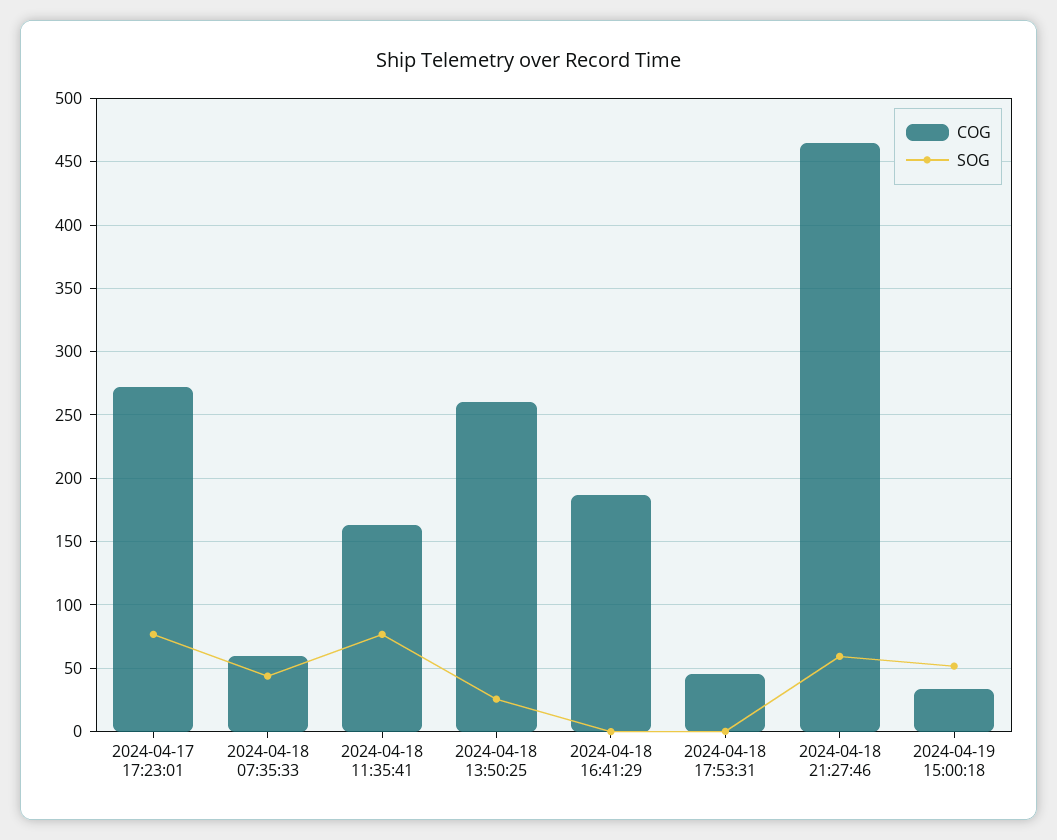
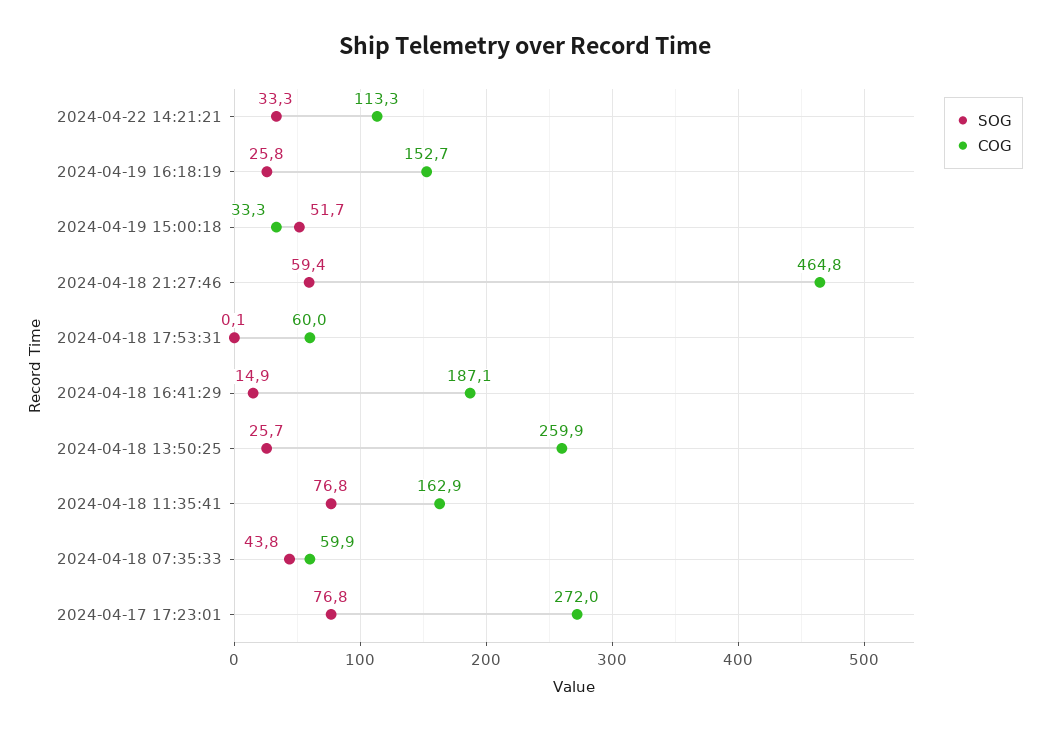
SOG, 2024-04-18 16:41:29: 0 -> 14.9
COG, 2024-04-18 17:53:31: 45 -> 60
SOG, 2024-04-22 14:21:21: none -> 33.3
COG, 2024-04-22 14:21:21: none -> 113.3
SOG, 2024-04-19 16:18:19: none -> 25.8
COG, 2024-04-19 16:18:19: none -> 152.7

